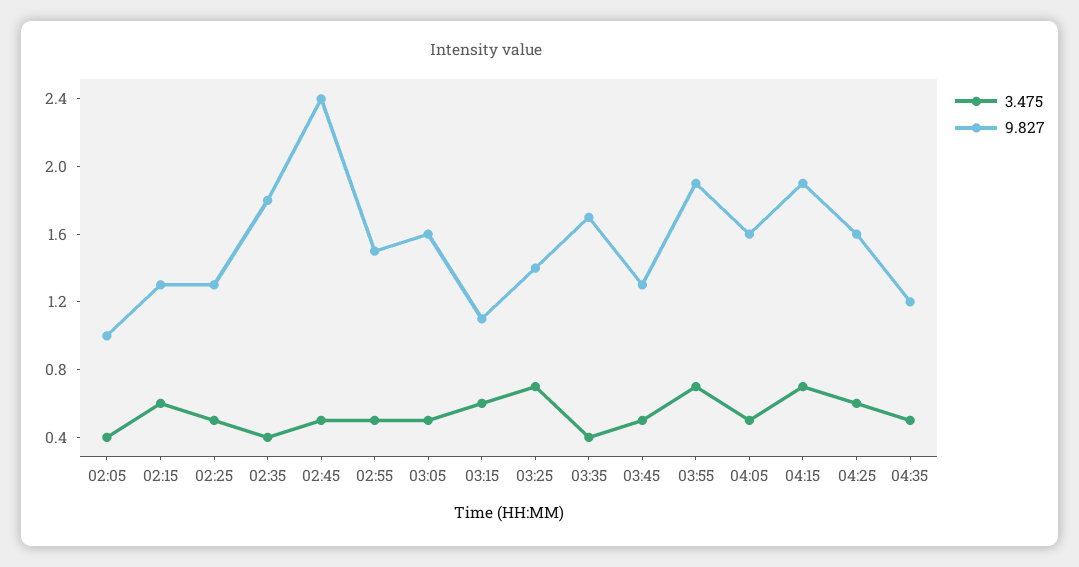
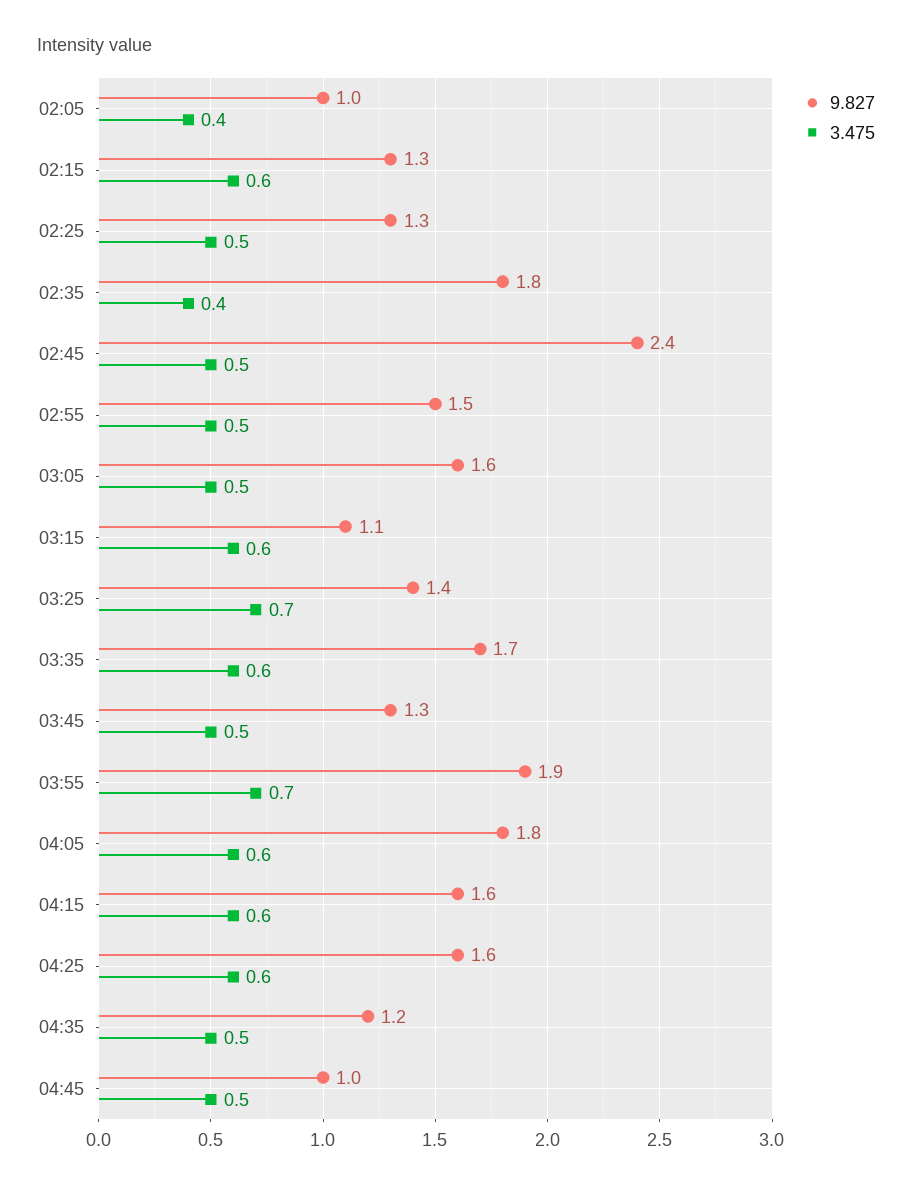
3.475, 03:35: 0.4 -> 0.6
3.475, 04:05: 0.5 -> 0.6
9.827, 04:05: 1.6 -> 1.8
3.475, 04:15: 0.7 -> 0.6
9.827, 04:15: 1.9 -> 1.6
9.827, 04:45: none -> 1
3.475, 04:45: none -> 0.5

